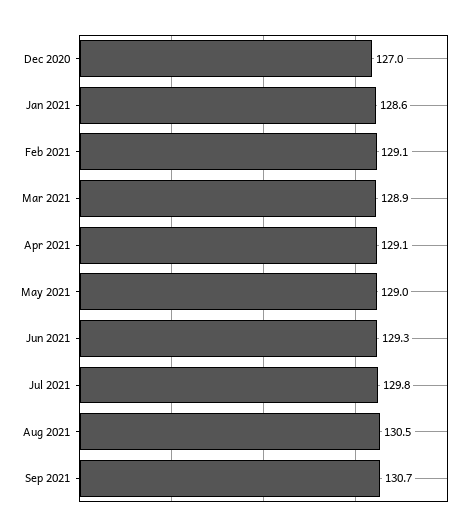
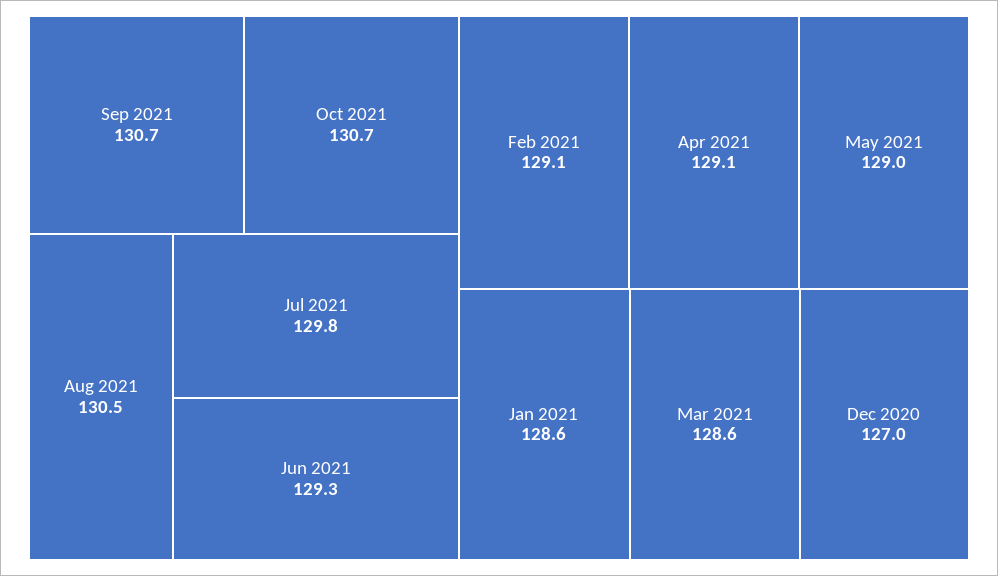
Mar 2021: 128.9 -> 128.6
Oct 2021: none -> 130.7

